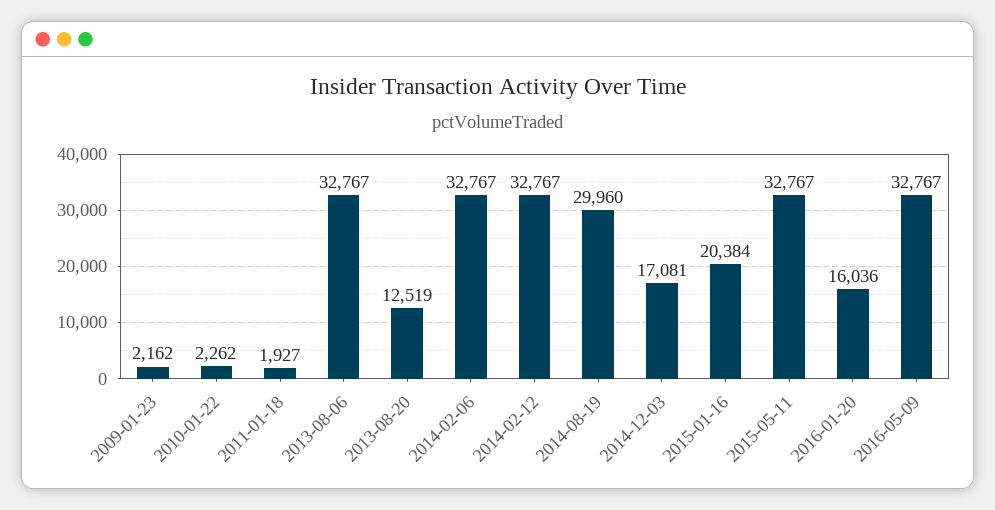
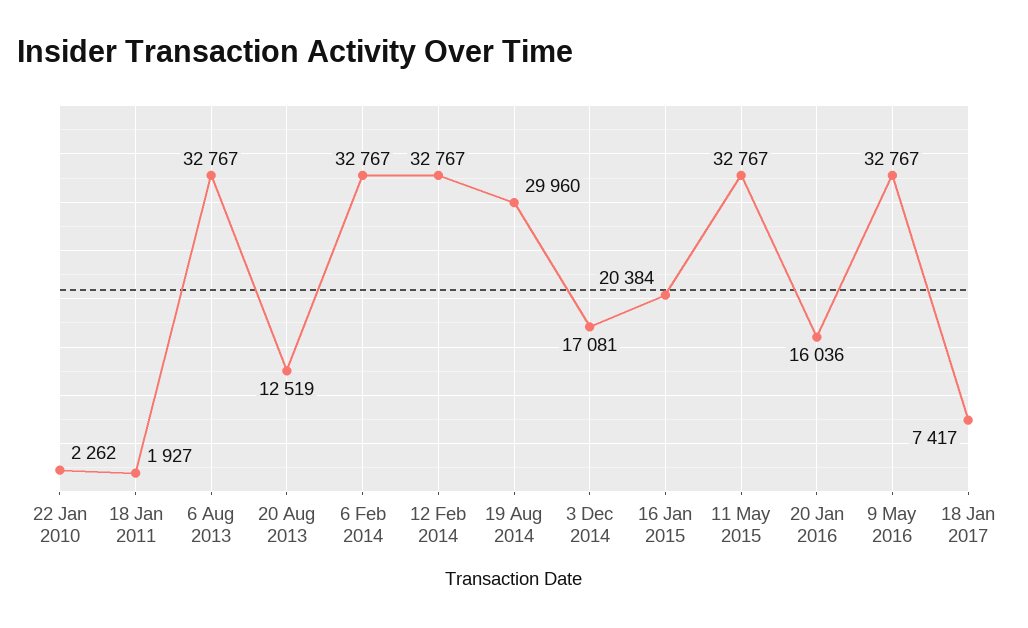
2009-01-23: 2162 -> none
18 Jan 2017: none -> 7417

